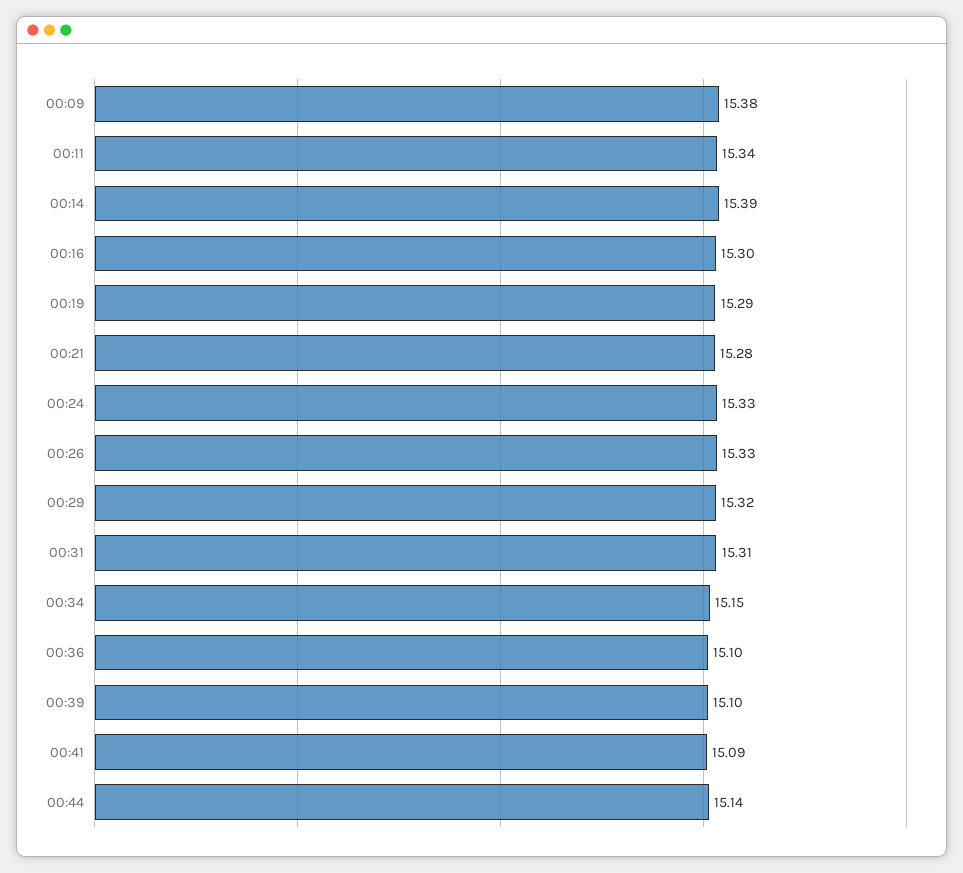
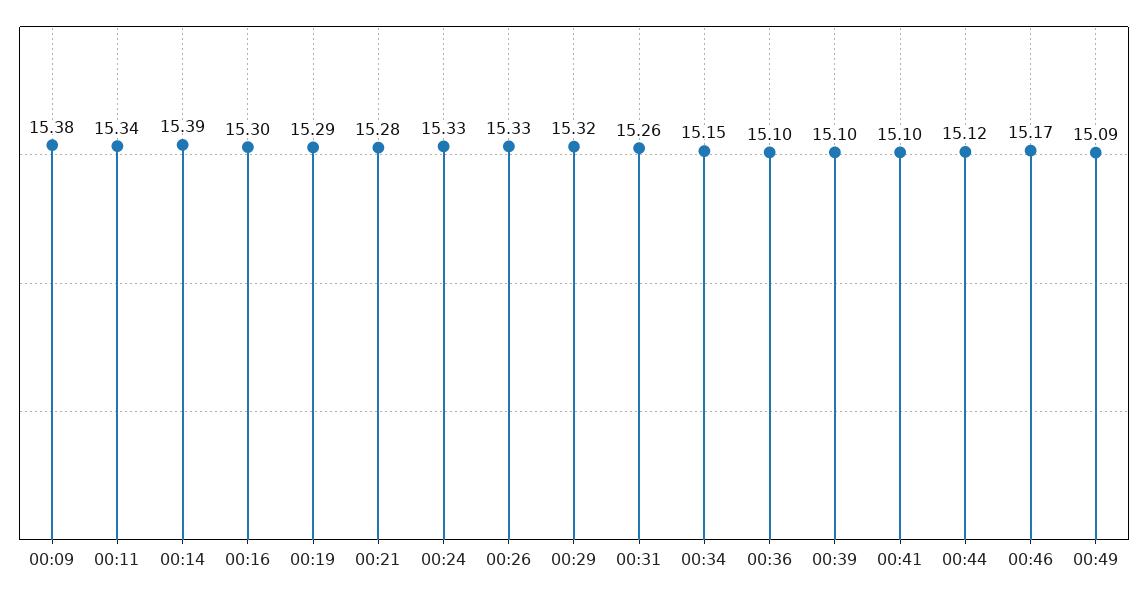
00:31: 15.31 -> 15.26
00:41: 15.09 -> 15.1
00:44: 15.14 -> 15.12
00:46: none -> 15.17
00:49: none -> 15.09

